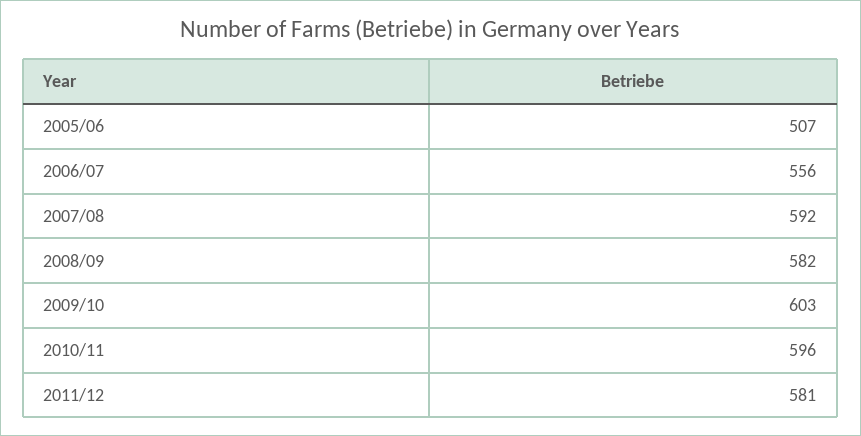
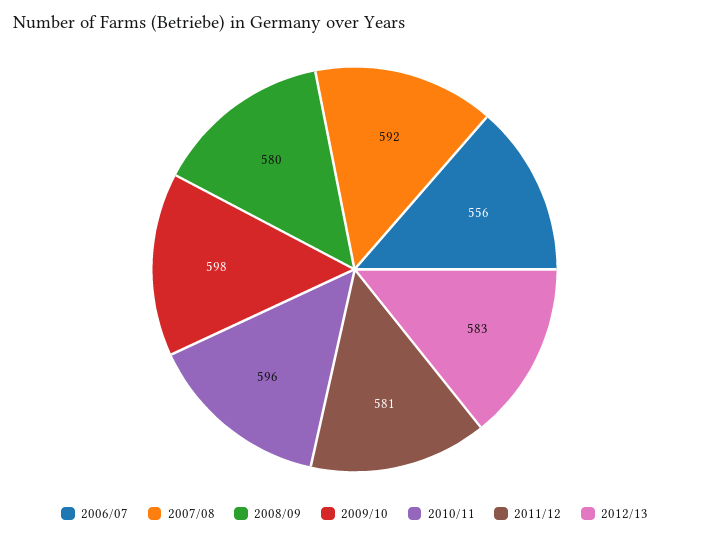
2005/06: 507 -> none
2008/09: 582 -> 580
2009/10: 603 -> 598
2012/13: none -> 583

